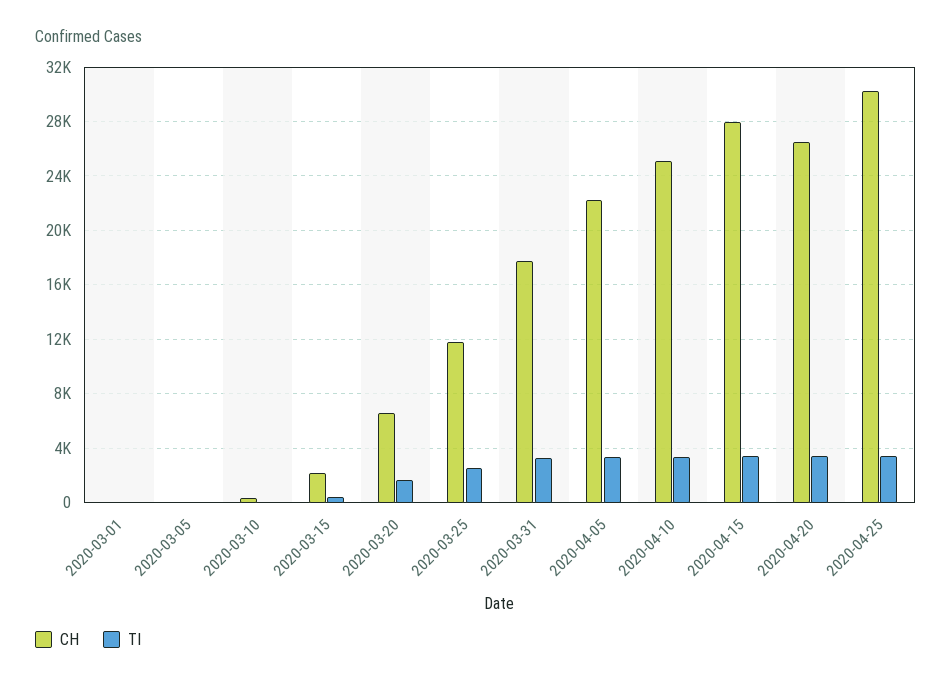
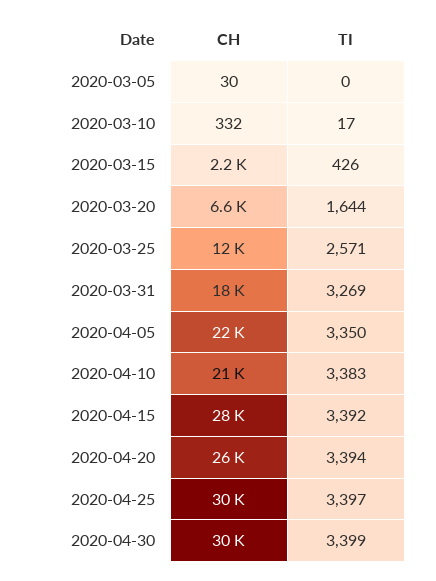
CH, 2020-03-01: 0 -> none
TI, 2020-03-01: 0 -> none
CH, 2020-04-10: 25000 -> 21000
CH, 2020-04-30: none -> 30000
TI, 2020-04-30: none -> 3399

